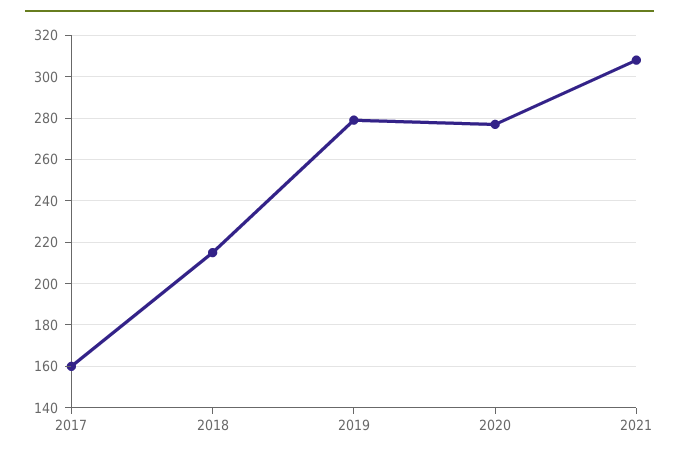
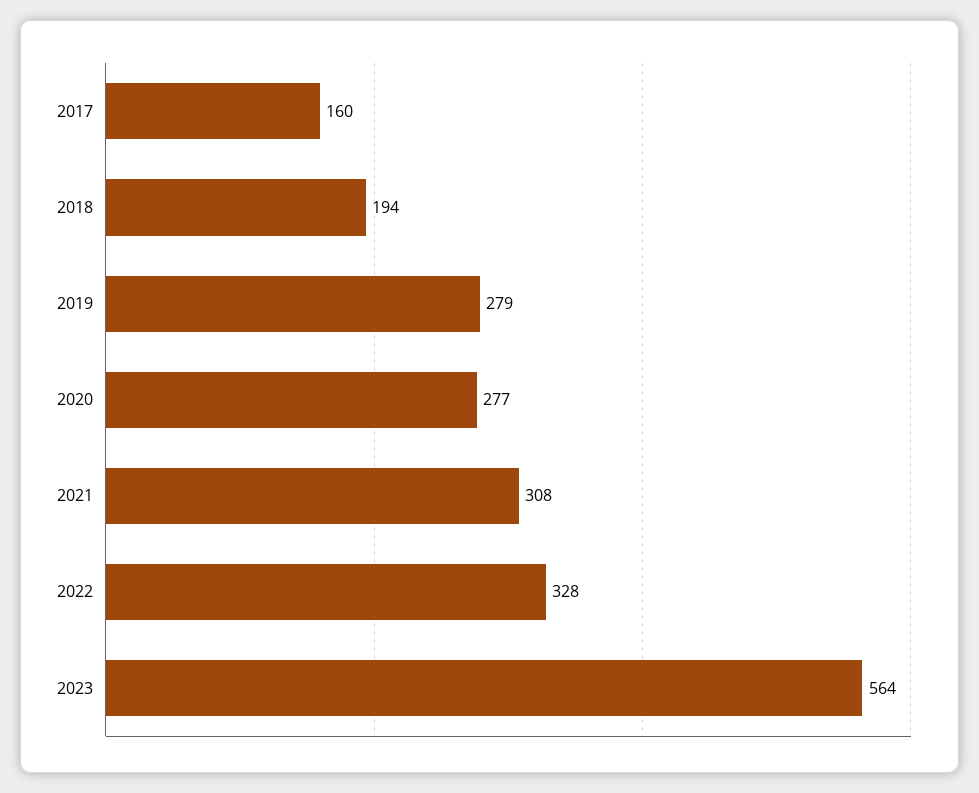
2018: 215 -> 194
2022: none -> 328
2023: none -> 564

